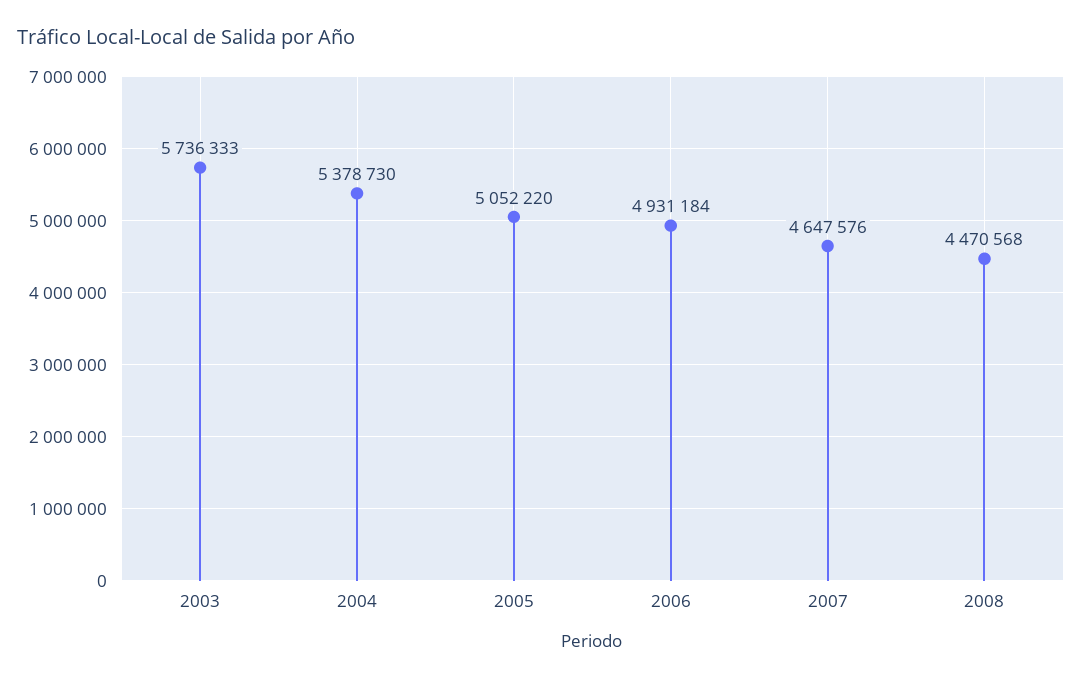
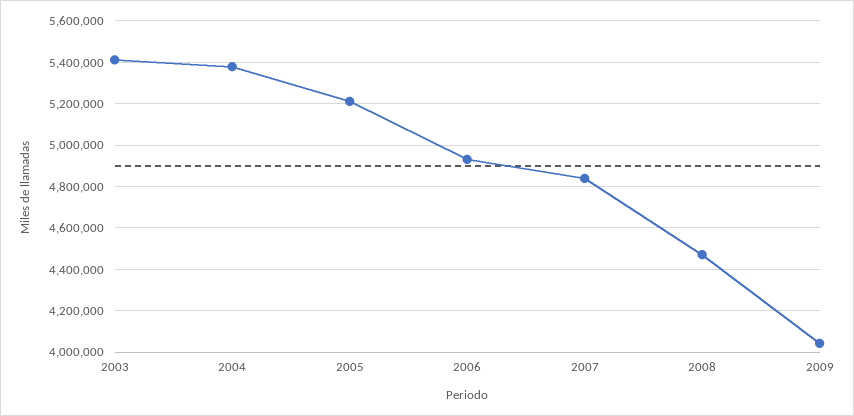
2003: 5736333 -> 5400000
2005: 5052220 -> 5200000
2007: 4647576 -> 4850000
2009: none -> 4050000

